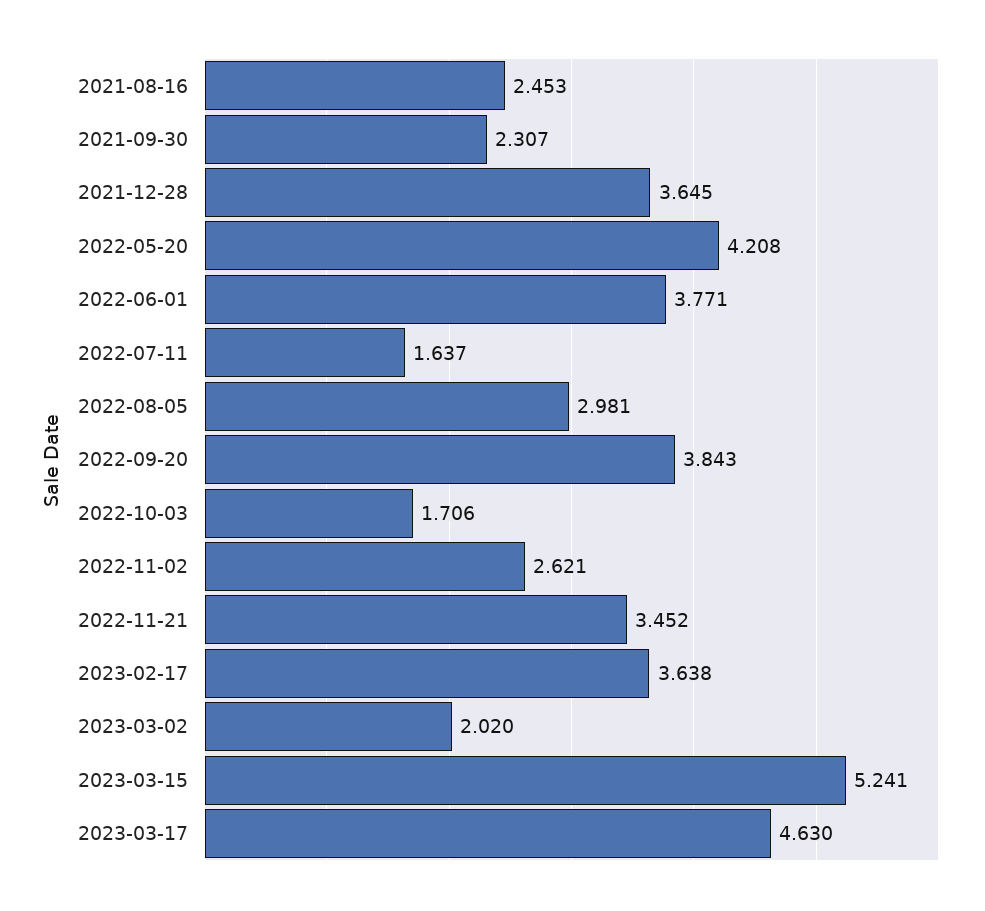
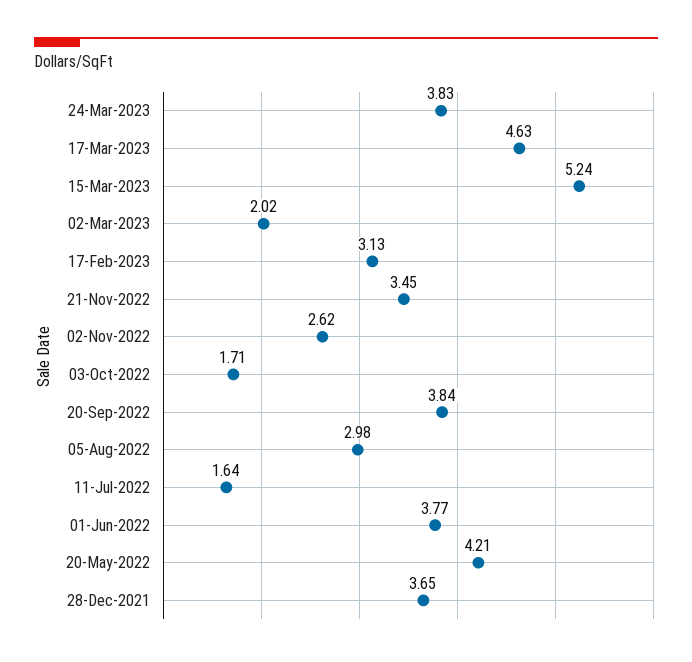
2021-08-16: 2.453 -> none
2021-09-30: 2.307 -> none
2023-02-17: 3.638 -> 3.13
24-Mar-2023: none -> 3.83

